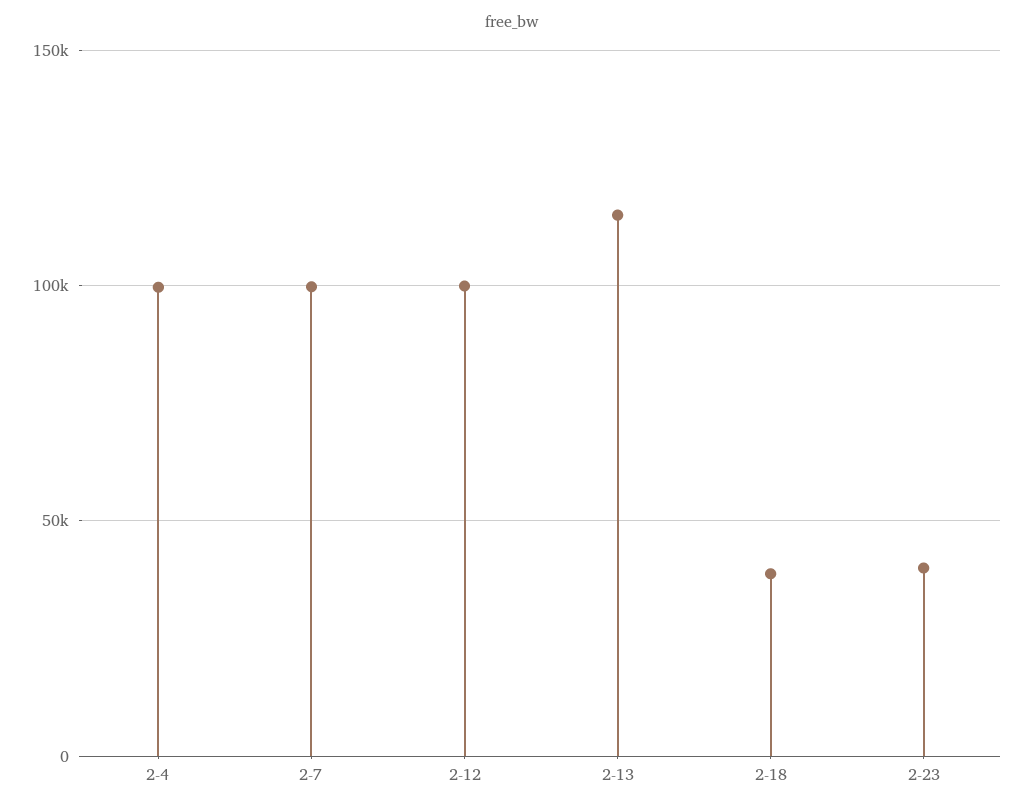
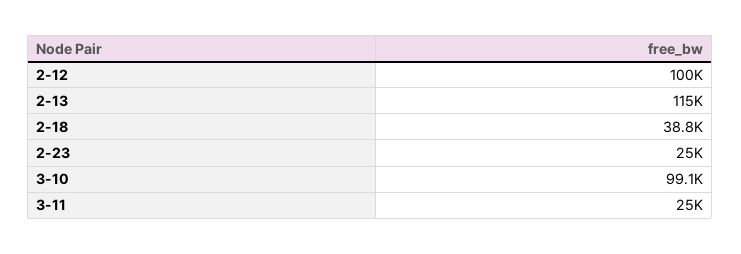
2-4: 100000 -> none
2-7: 100000 -> none
2-23: 40000 -> 25000
3-10: none -> 99100
3-11: none -> 25000

